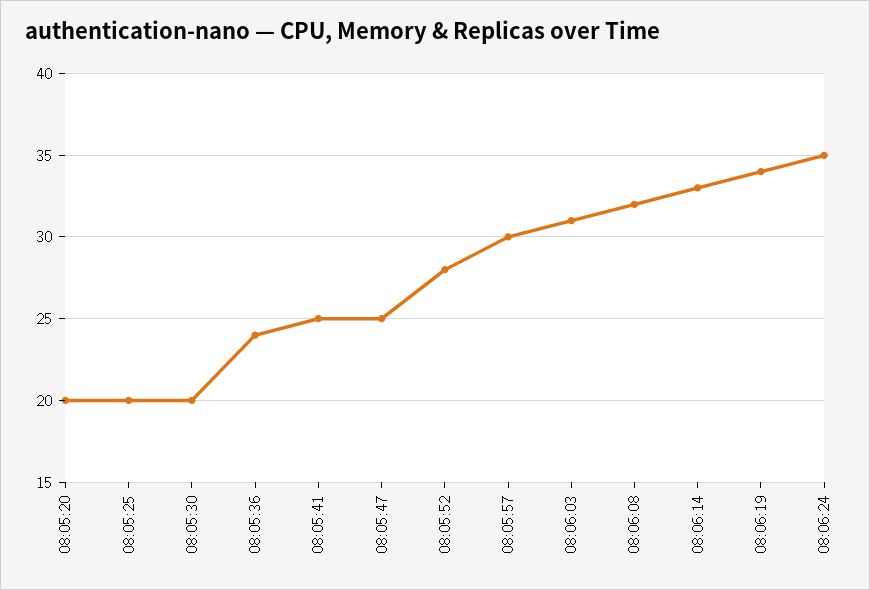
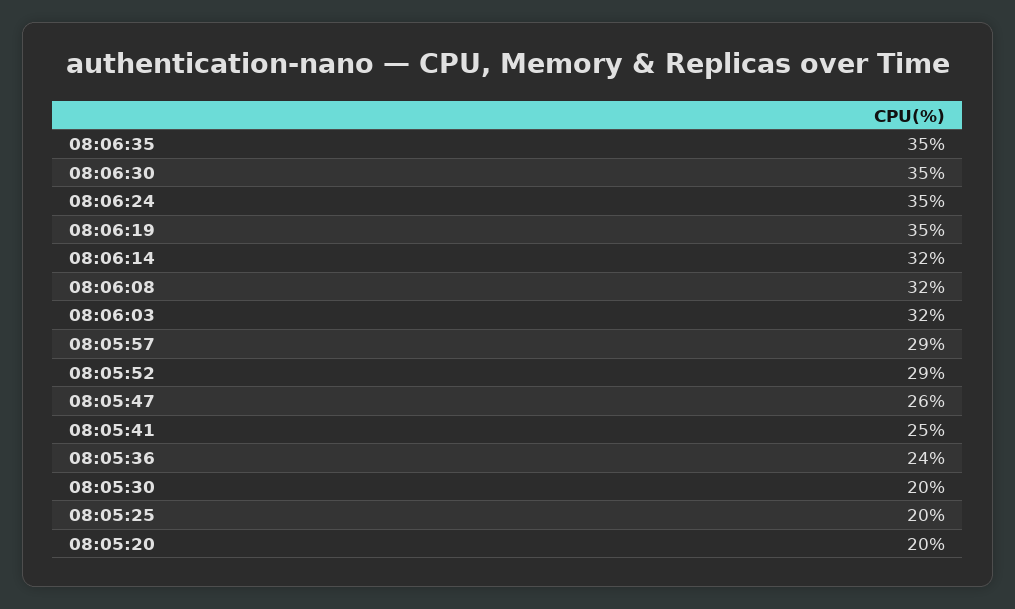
08:05:47: 25 -> 26
08:05:52: 28 -> 29
08:05:57: 30 -> 29
08:06:03: 31 -> 32
08:06:14: 33 -> 32
08:06:19: 34 -> 35
08:06:35: none -> 35
08:06:30: none -> 35

